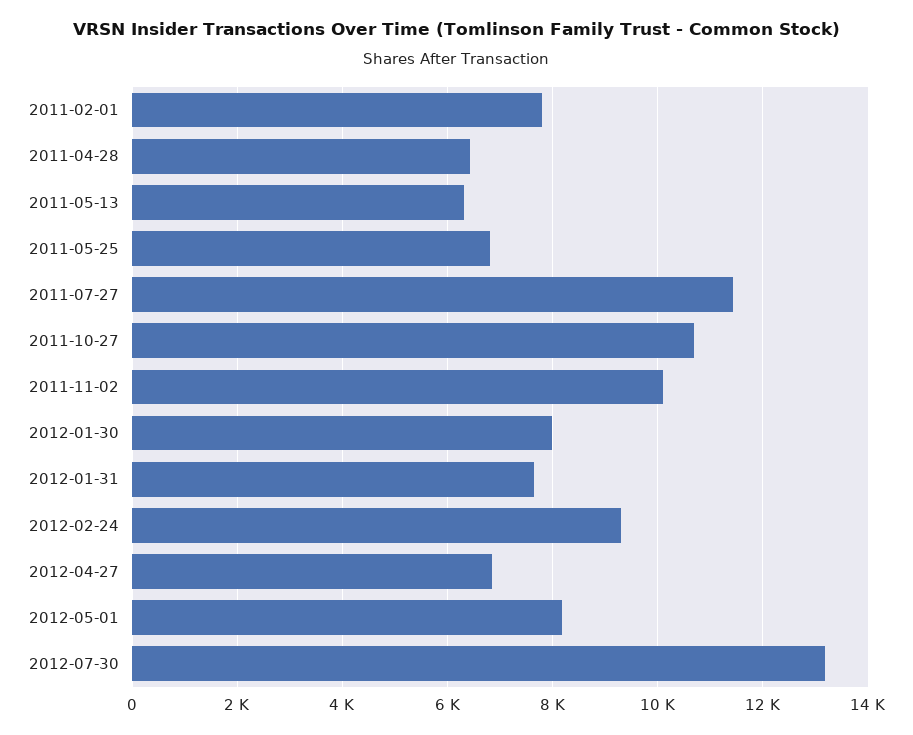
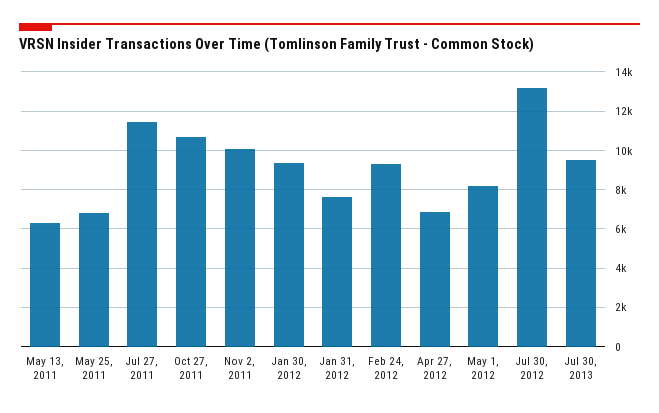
2011-02-01: 7800 -> none
2011-04-28: 6400 -> none
2012-01-30: 8000 -> 9500
Jul 30, 2013: none -> 9500

